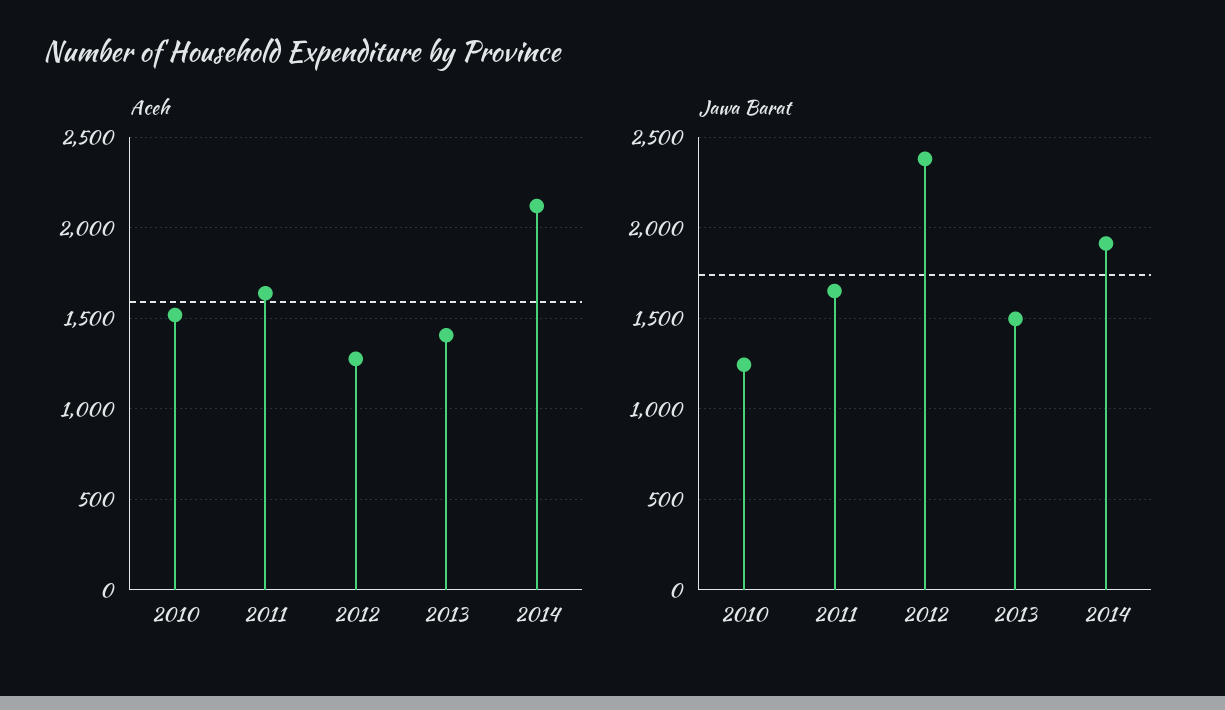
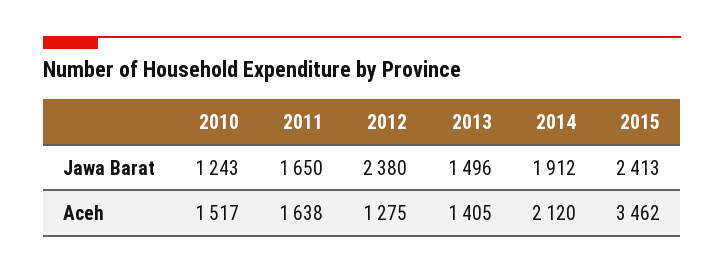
Jawa Barat, 2015: none -> 2413
Aceh, 2015: none -> 3462

